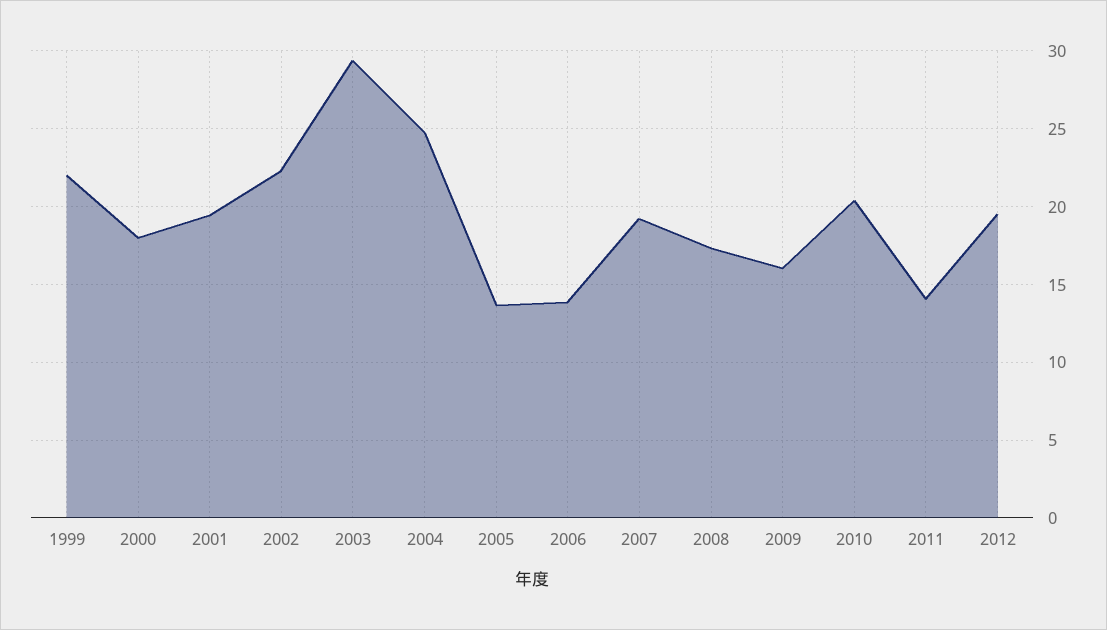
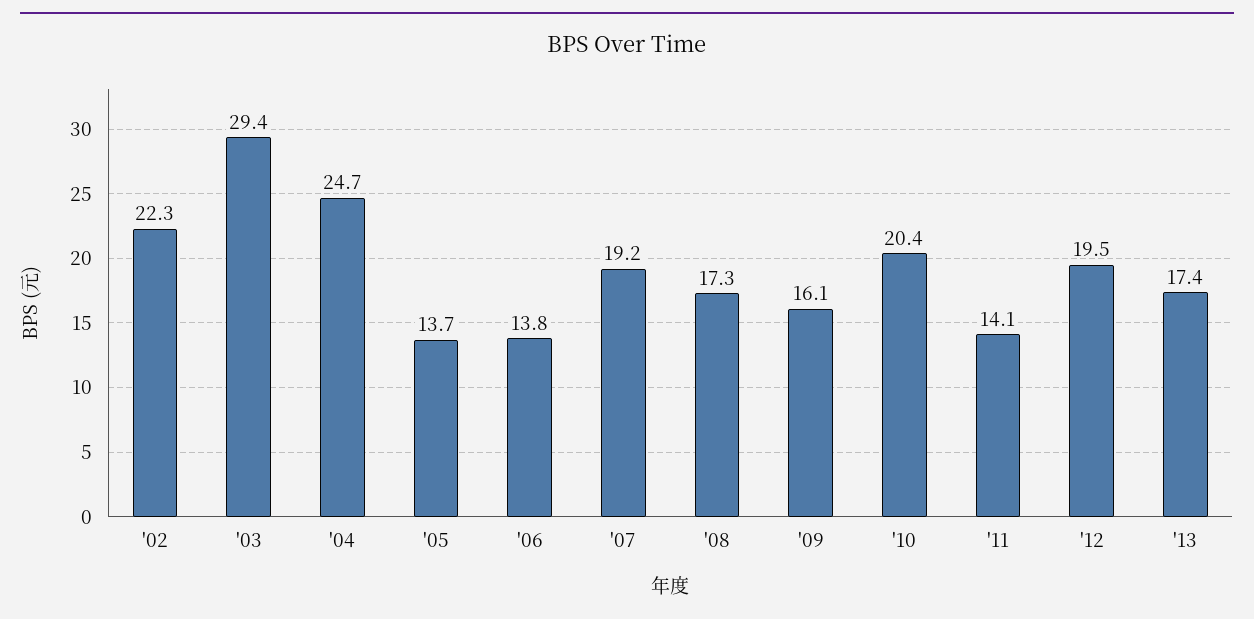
1999: 22 -> none
2000: 18 -> none
2001: 19.5 -> none
'13: none -> 17.4

